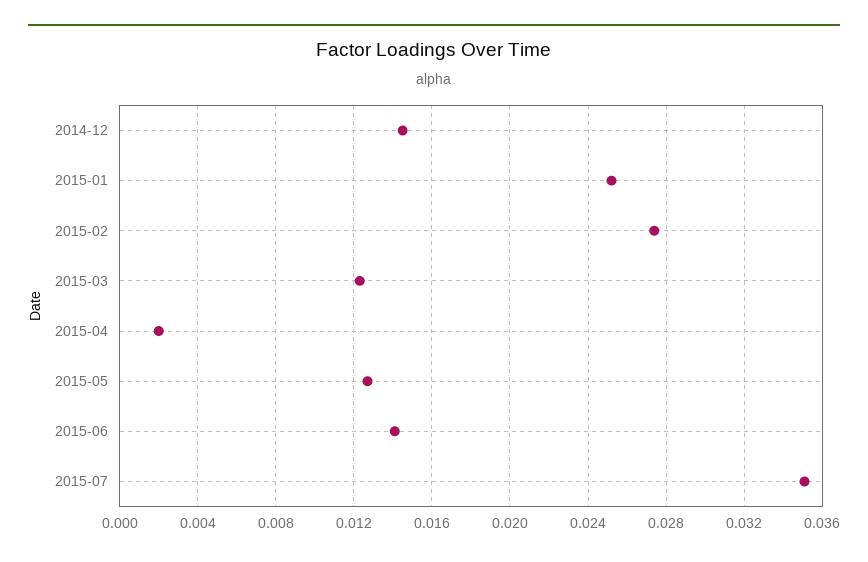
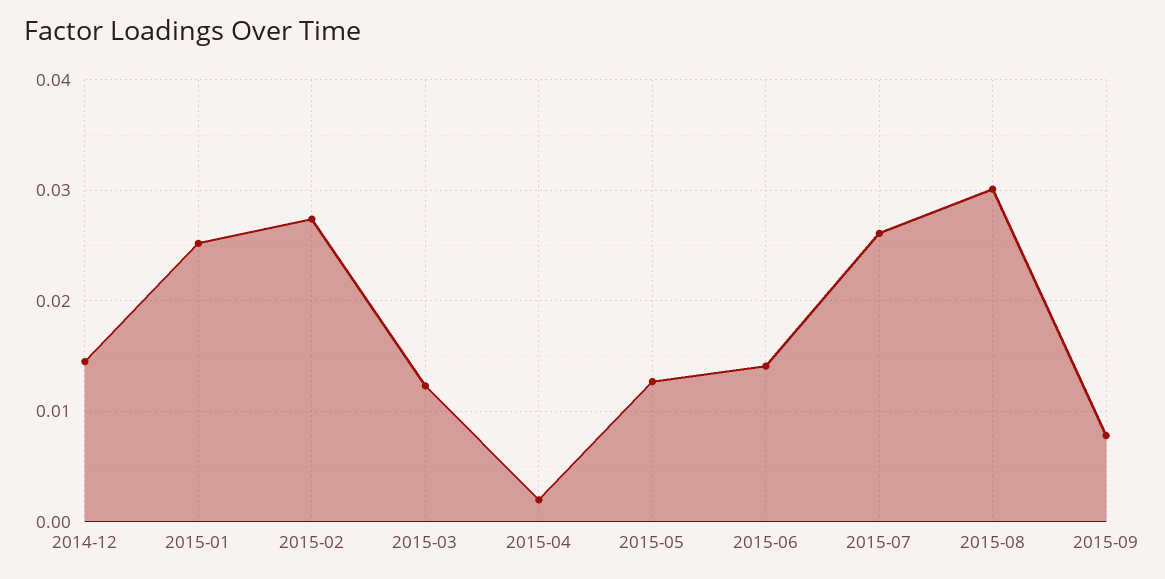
2015-07: 0.035 -> 0.026
2015-08: none -> 0.03
2015-09: none -> 0.008

